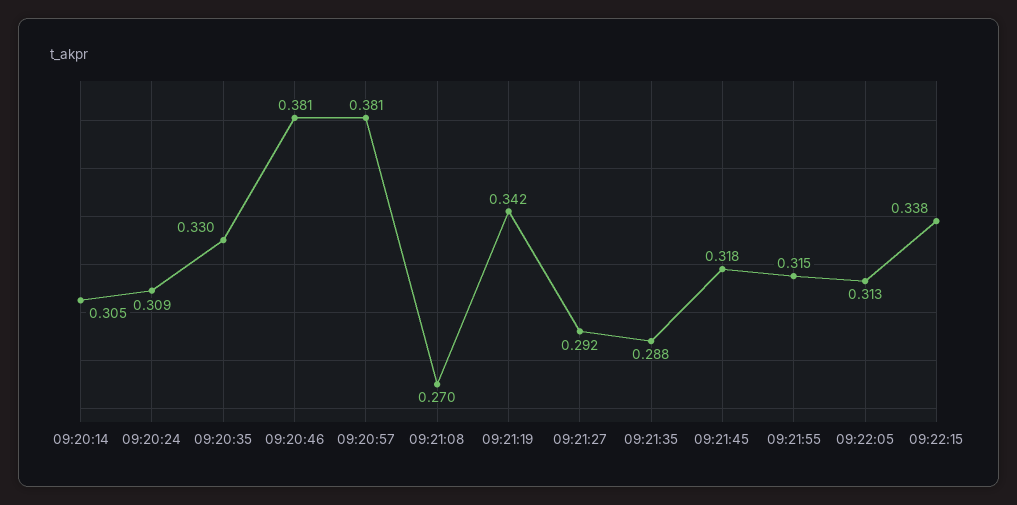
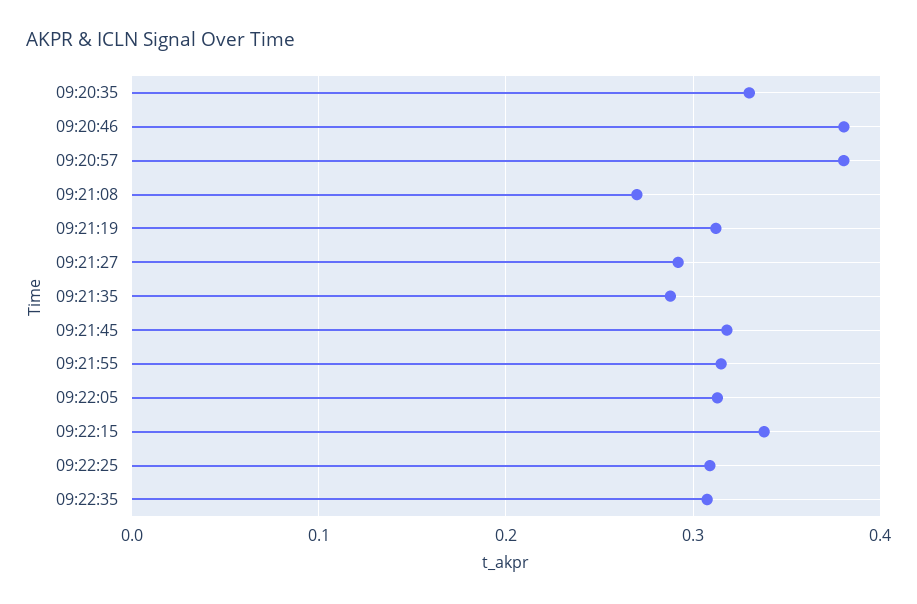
09:20:14: 0.305 -> none
09:20:24: 0.309 -> none
09:21:19: 0.342 -> 0.31
09:22:25: none -> 0.31
09:22:35: none -> 0.31

